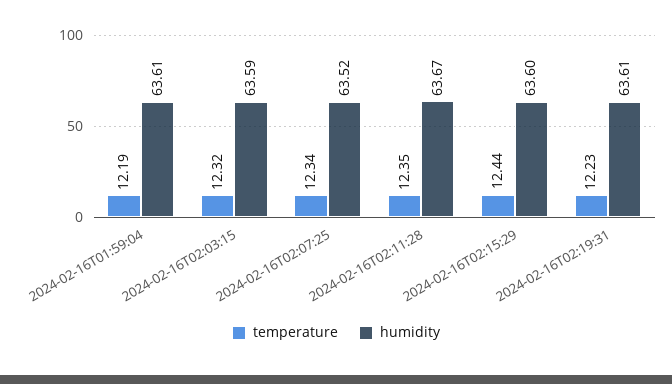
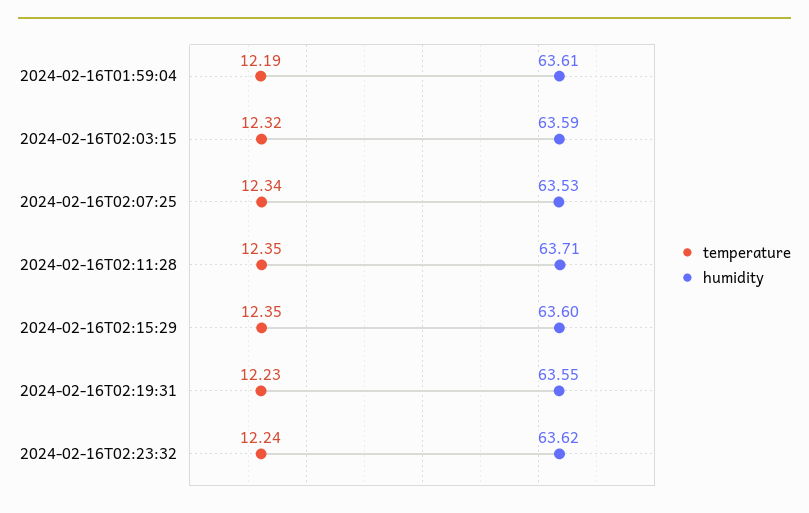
humidity, 2024-02-16T02:07:25: 63.52 -> 63.53
humidity, 2024-02-16T02:11:28: 63.67 -> 63.71
temperature, 2024-02-16T02:15:29: 12.44 -> 12.35
humidity, 2024-02-16T02:19:31: 63.61 -> 63.55
temperature, 2024-02-16T02:23:32: none -> 12.24
humidity, 2024-02-16T02:23:32: none -> 63.62

